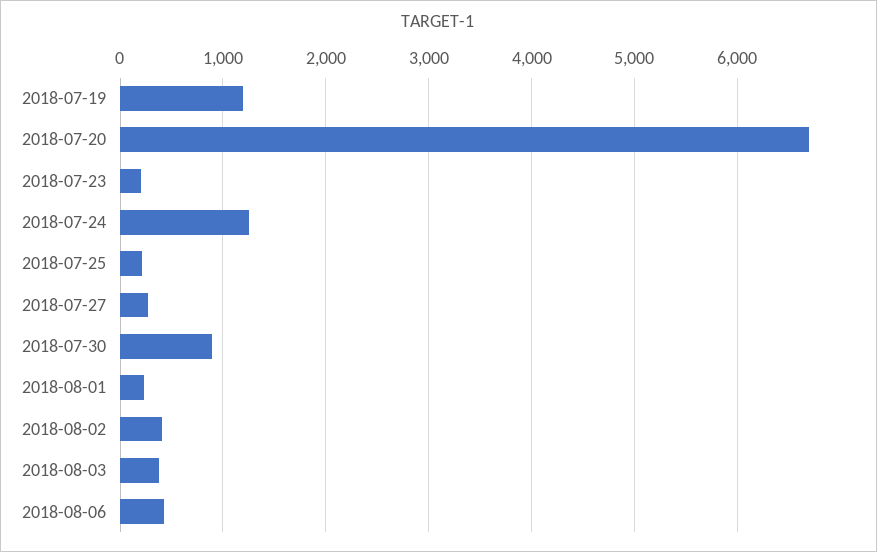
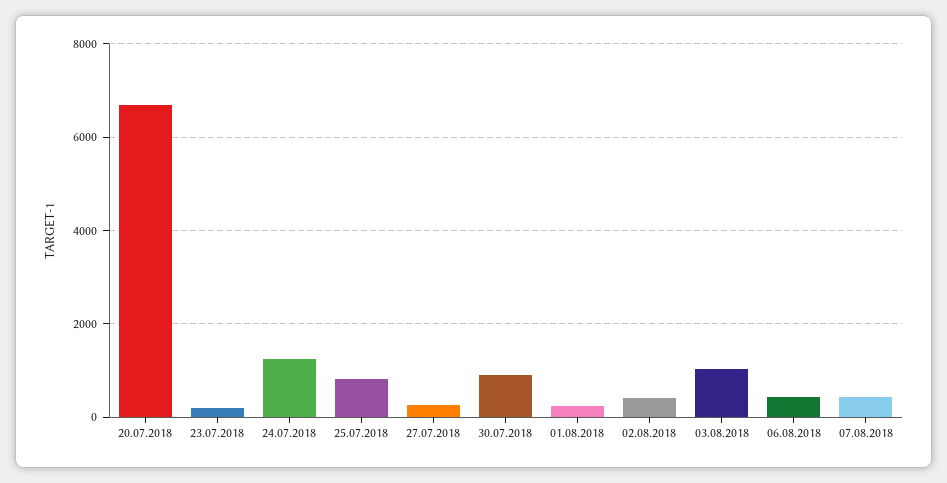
2018-07-19: 1200 -> none
2018-07-25: 200 -> 800
2018-08-03: 400 -> 1000
07.08.2018: none -> 400

